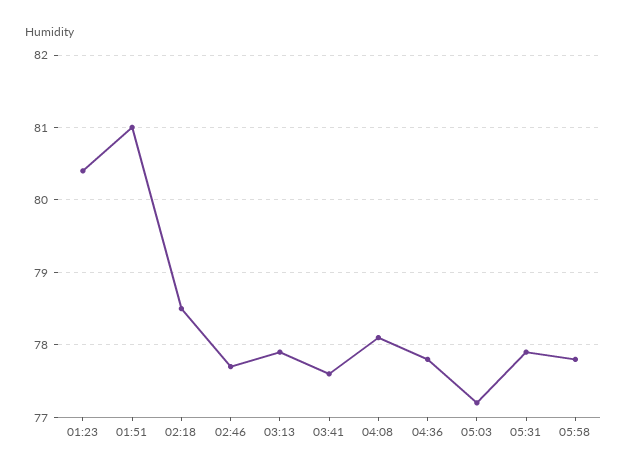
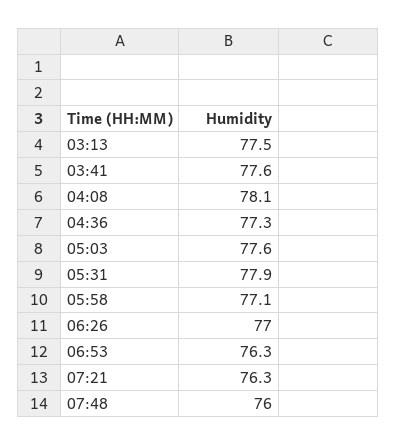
01:23: 80.4 -> none
01:51: 81 -> none
02:18: 78.5 -> none
02:46: 77.7 -> none
03:13: 77.9 -> 77.5
04:36: 77.8 -> 77.3
05:03: 77.2 -> 77.6
05:58: 77.8 -> 77.1
06:26: none -> 77
06:53: none -> 76.3
07:21: none -> 76.3
07:48: none -> 76

